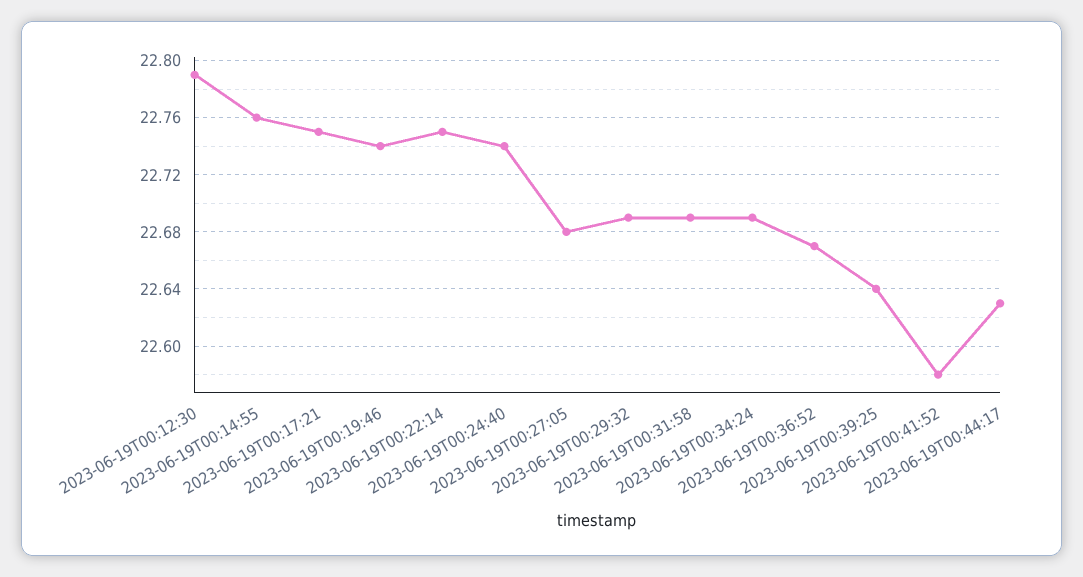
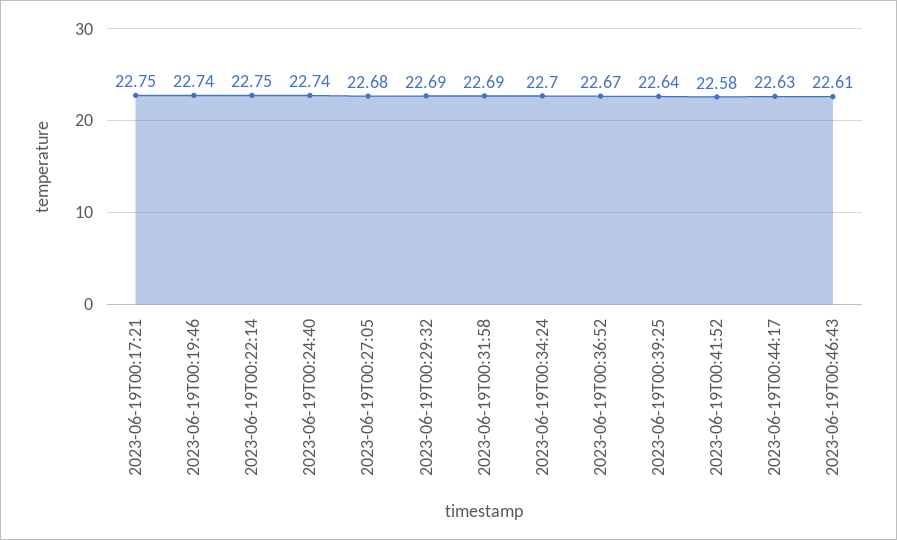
2023-06-19T00:12:30: 22.79 -> none
2023-06-19T00:14:55: 22.76 -> none
2023-06-19T00:34:24: 22.69 -> 22.7
2023-06-19T00:46:43: none -> 22.61

